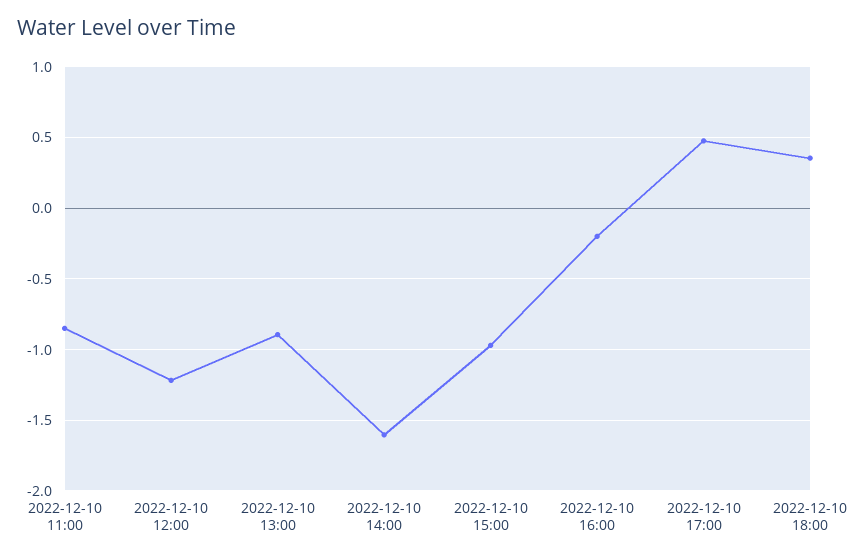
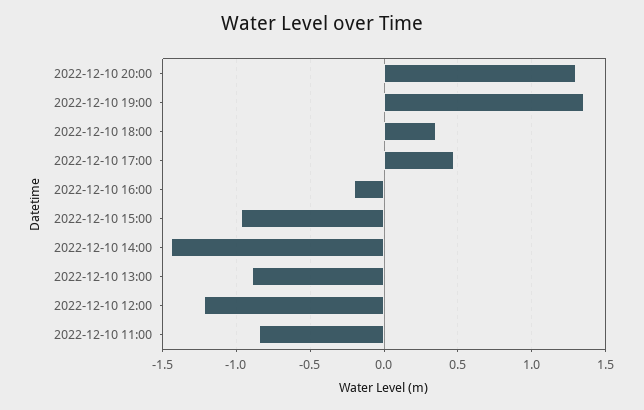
2022-12-10 14:00: -1.6 -> -1.45
2022-12-10 20:00: none -> 1.3
2022-12-10 19:00: none -> 1.35

